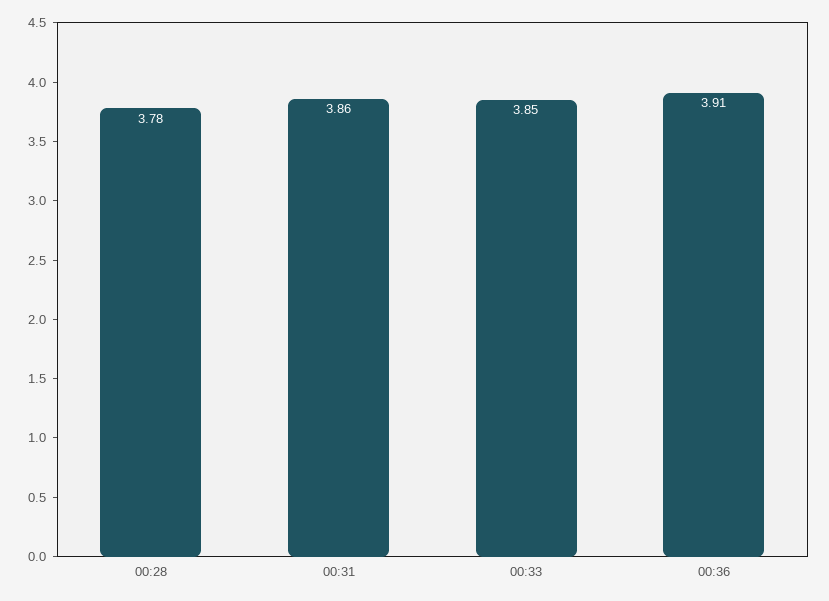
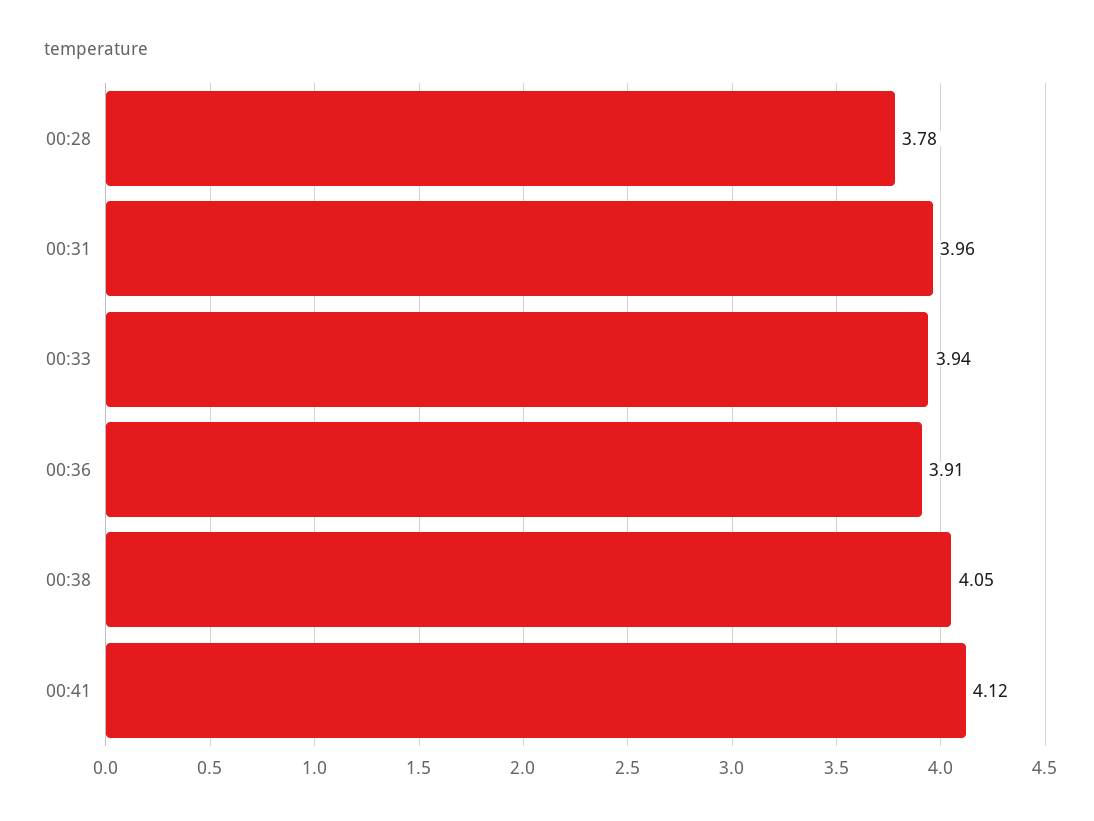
00:31: 3.86 -> 3.96
00:33: 3.85 -> 3.94
00:38: none -> 4.05
00:41: none -> 4.12

